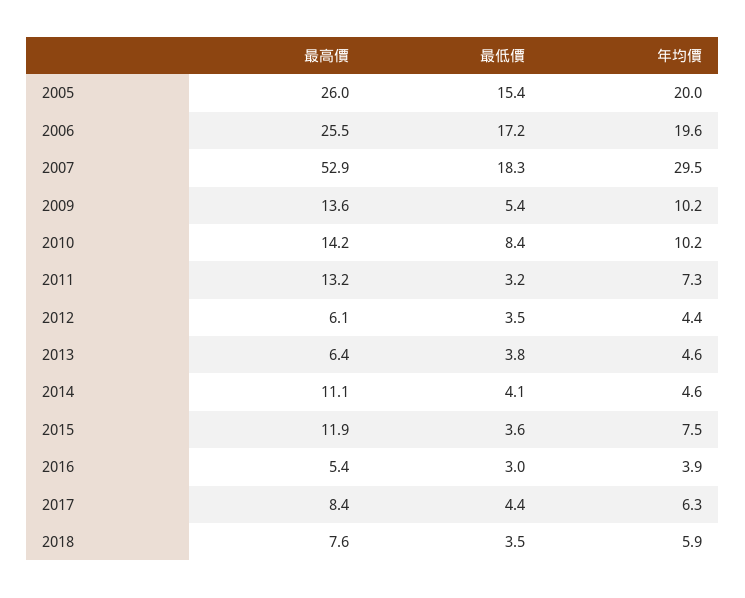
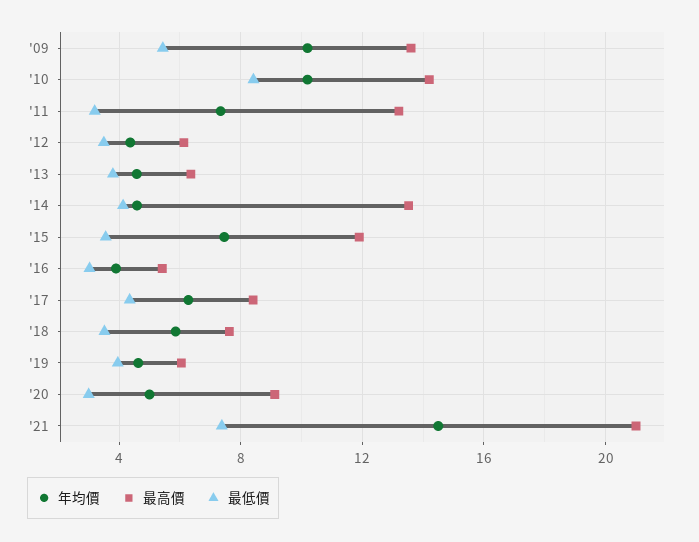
最高價, 2005: 26 -> none
最低價, 2005: 15.4 -> none
年均價, 2005: 20 -> none
最高價, 2006: 25.5 -> none
最低價, 2006: 17.2 -> none
年均價, 2006: 19.6 -> none
最高價, 2007: 52.9 -> none
最低價, 2007: 18.3 -> none
年均價, 2007: 29.5 -> none
最高價, 2014: 11.1 -> 13.5
年均價, '19: none -> 4.5
最高價, '19: none -> 6
最低價, '19: none -> 4
年均價, '20: none -> 5
最高價, '20: none -> 9
最低價, '20: none -> 3
年均價, '21: none -> 14.5
最高價, '21: none -> 21
最低價, '21: none -> 7.5

